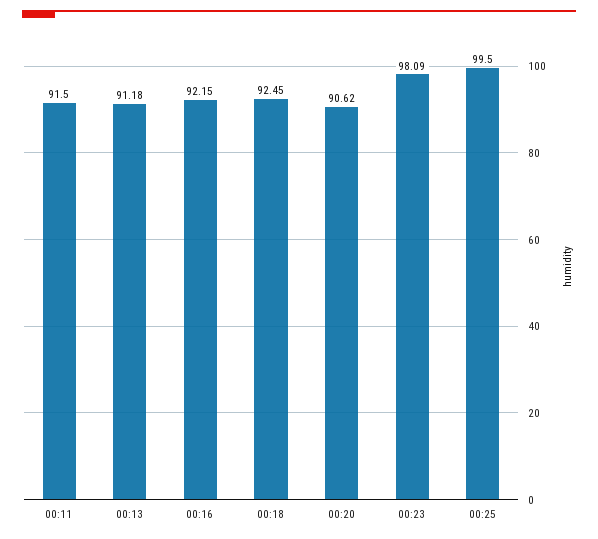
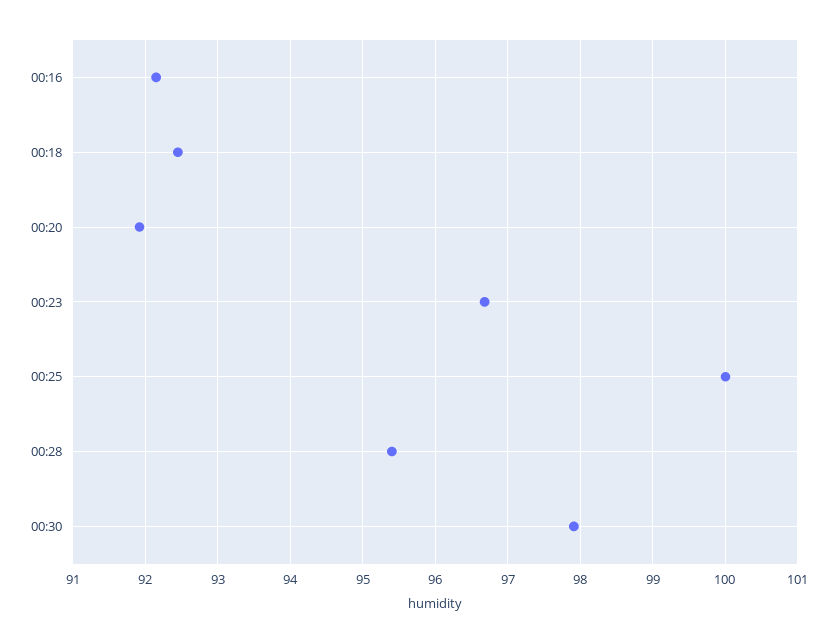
00:11: 91.5 -> none
00:13: 91.18 -> none
00:20: 90.62 -> 91.9
00:23: 98.09 -> 96.7
00:25: 99.5 -> 100
00:28: none -> 95.4
00:30: none -> 97.9

